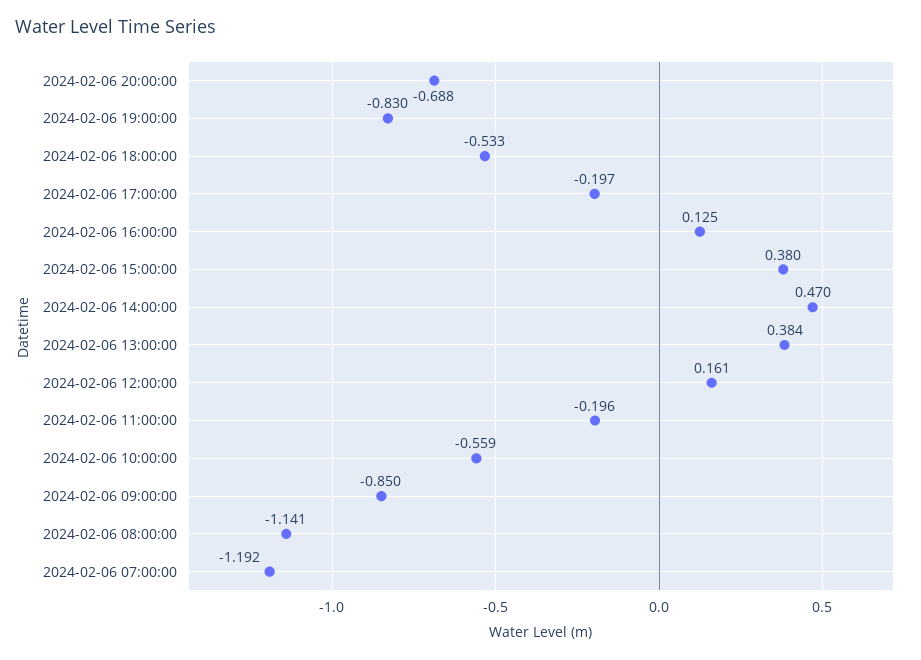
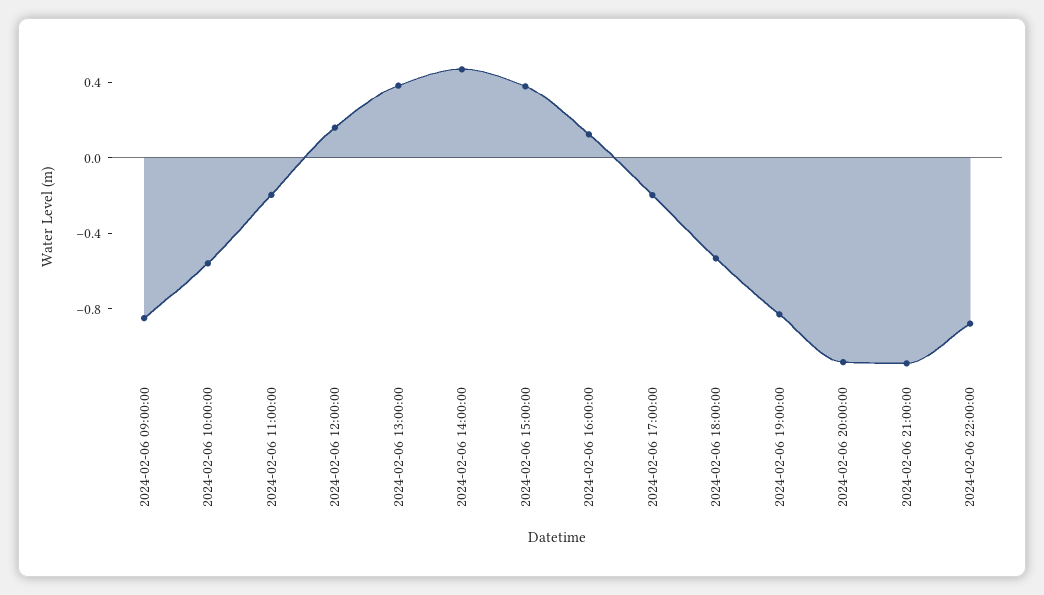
2024-02-06 20:00:00: -0.688 -> -1.1
2024-02-06 08:00:00: -1.141 -> none
2024-02-06 07:00:00: -1.192 -> none
2024-02-06 21:00:00: none -> -1.1
2024-02-06 22:00:00: none -> -0.9

